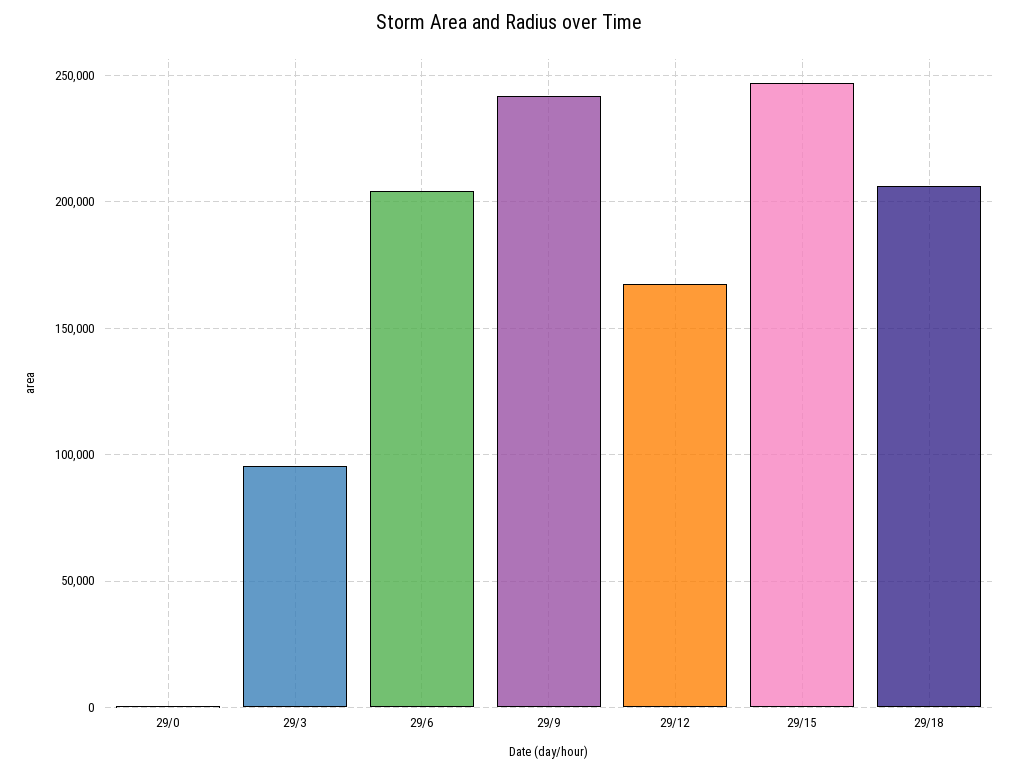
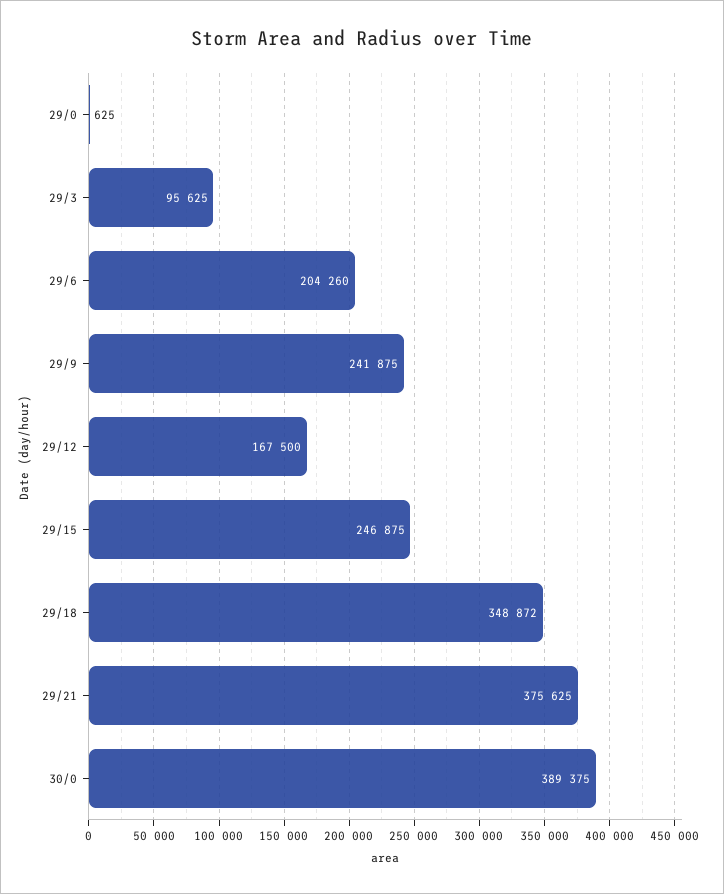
29/18: 205000 -> 348872
29/21: none -> 375625
30/0: none -> 389375

